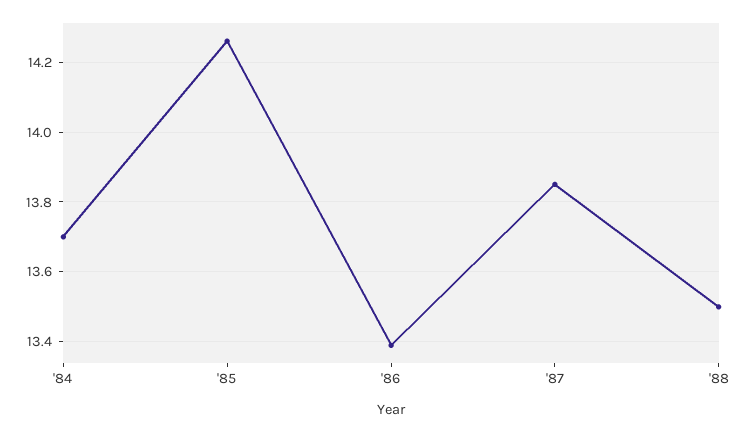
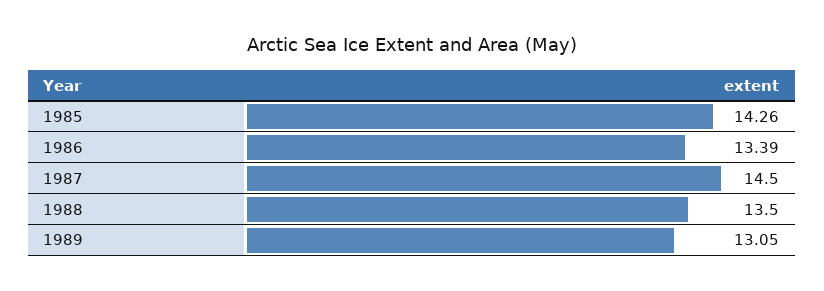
'84: 13.7 -> none
'87: 13.85 -> 14.5
1989: none -> 13.05

